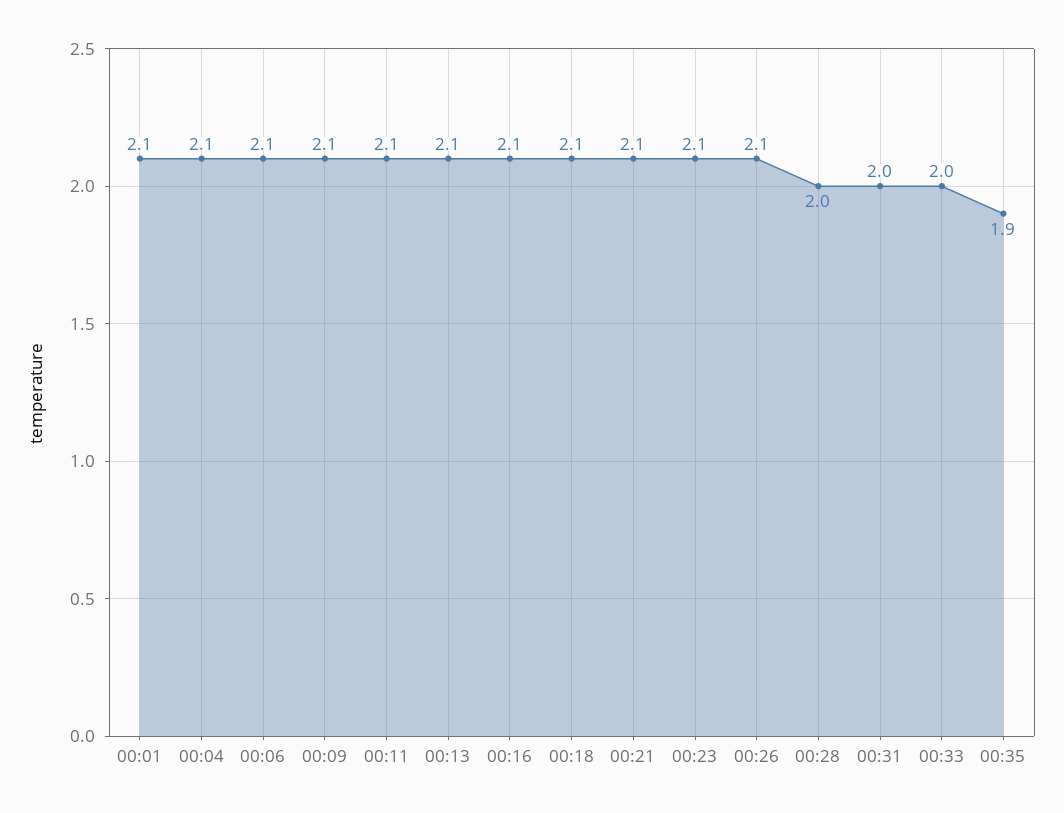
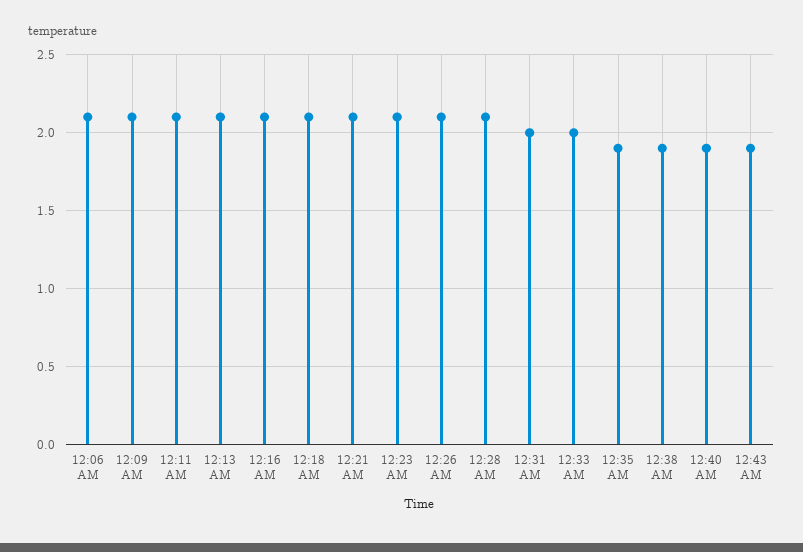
00:01: 2.1 -> none
00:04: 2.1 -> none
00:28: 2 -> 2.1
12:38 AM: none -> 1.9
12:40 AM: none -> 1.9
12:43 AM: none -> 1.9

